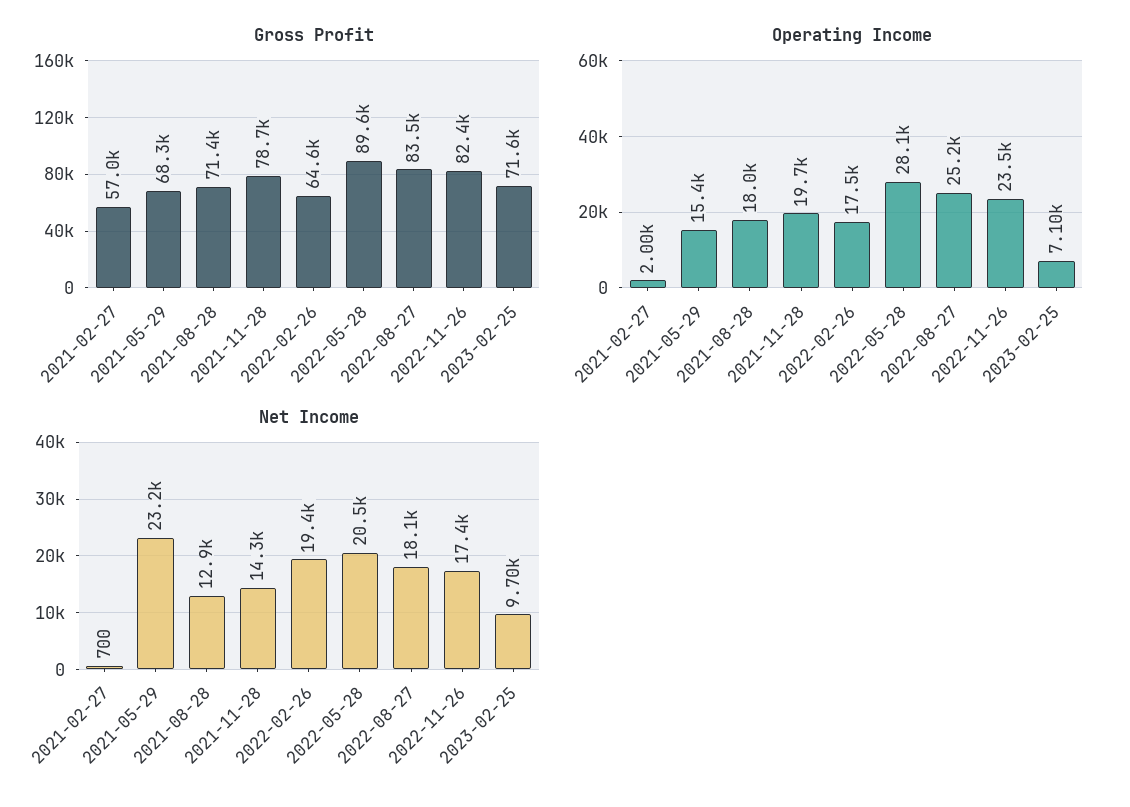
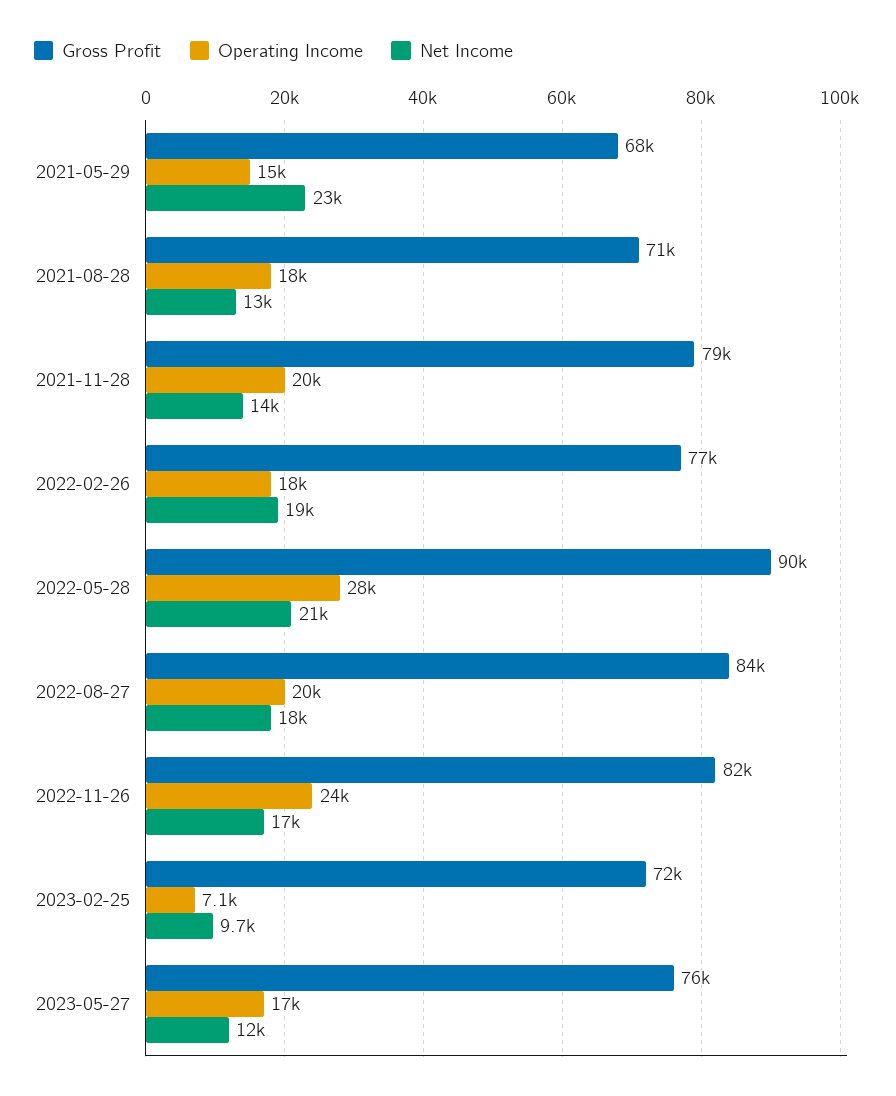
Gross Profit, 2021-02-27: 57000 -> none
Gross Profit, 2022-02-26: 64600 -> 77000
Operating Income, 2021-02-27: 2000 -> none
Operating Income, 2022-08-27: 25200 -> 20000
Net Income, 2021-02-27: 700 -> none
Gross Profit, 2023-05-27: none -> 76000
Operating Income, 2023-05-27: none -> 17000
Net Income, 2023-05-27: none -> 12000

